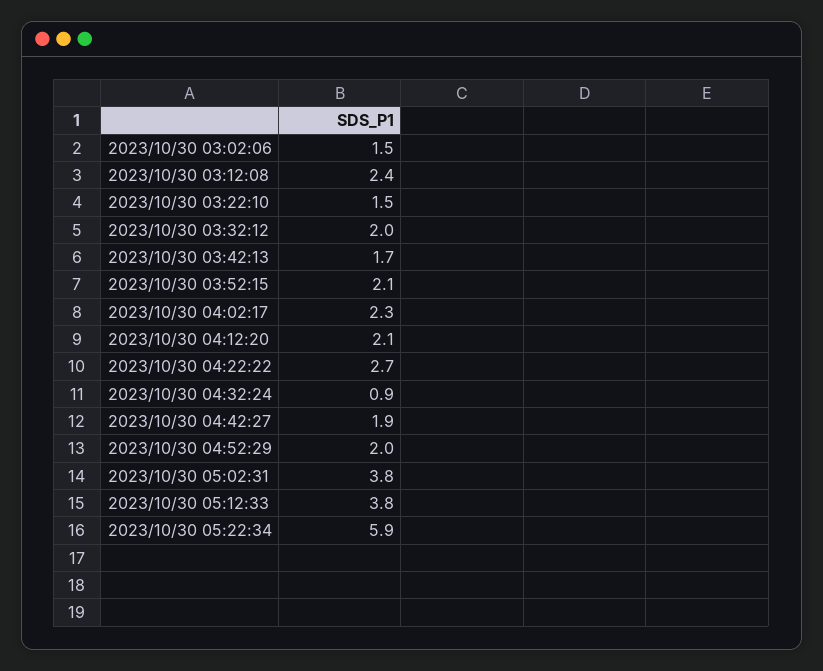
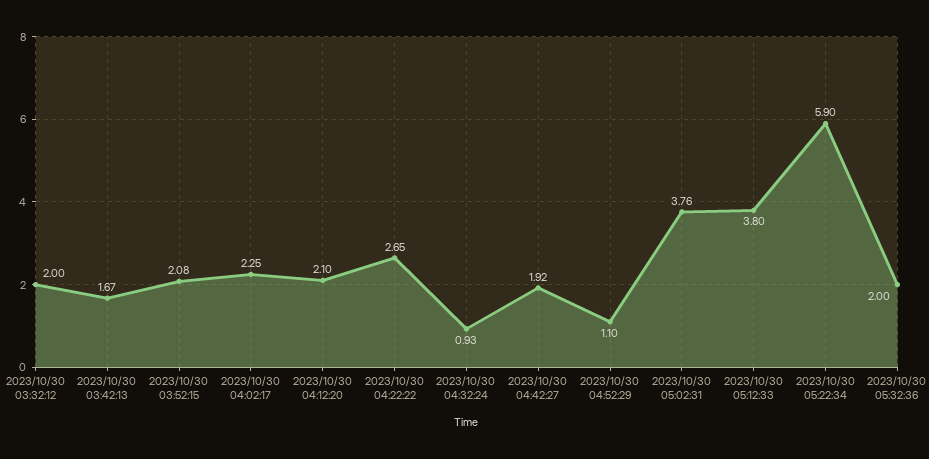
2023/10/30 03:02:06: 1.5 -> none
2023/10/30 03:12:08: 2.4 -> none
2023/10/30 03:22:10: 1.5 -> none
2023/10/30 04:52:29: 2 -> 1.1
2023/10/30 05:32:36: none -> 2

